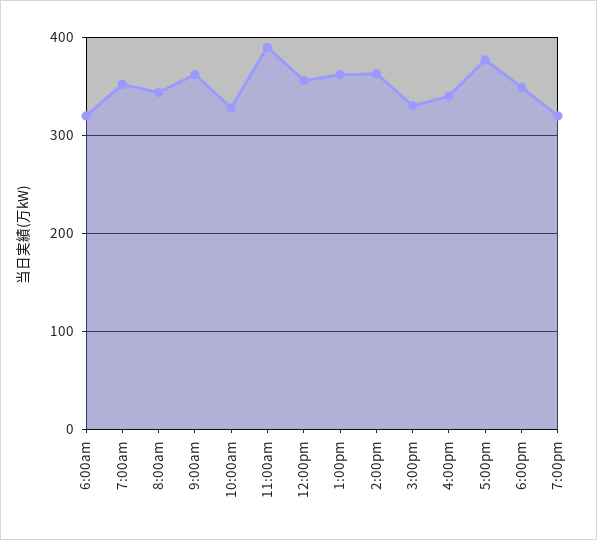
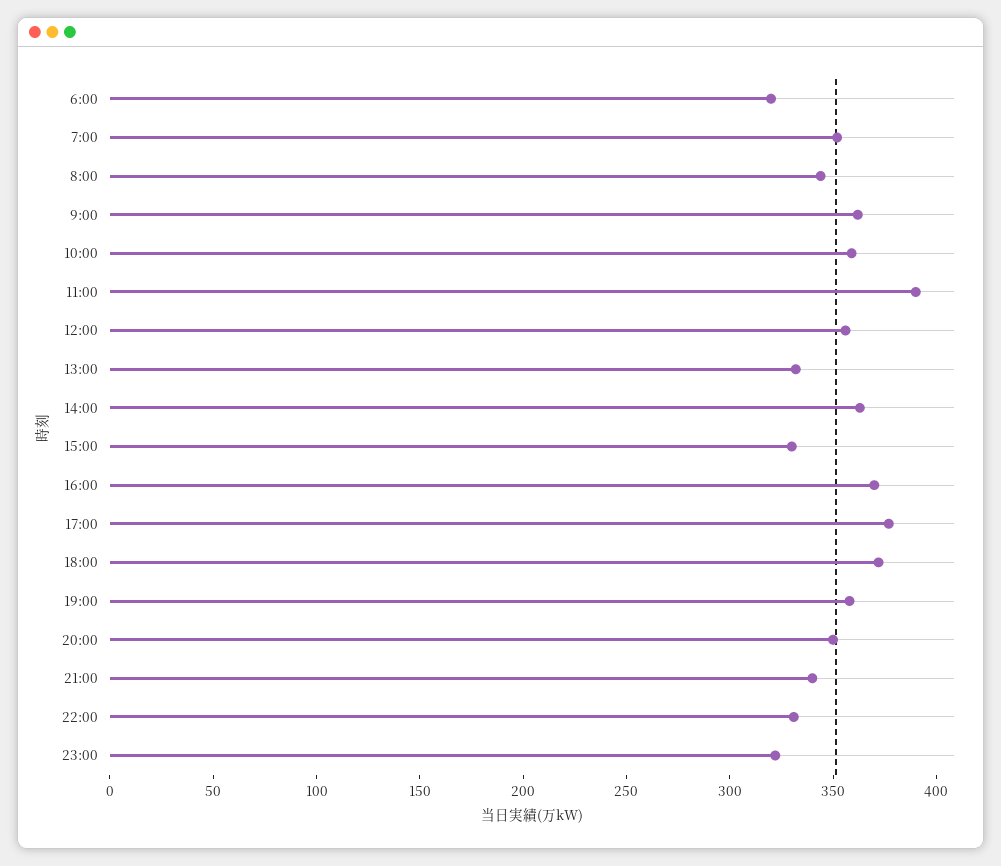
10:00am: 330 -> 360
1:00pm: 360 -> 330
4:00pm: 340 -> 370
6:00pm: 350 -> 370
7:00pm: 320 -> 360
20:00: none -> 350
21:00: none -> 340
22:00: none -> 330
23:00: none -> 320

